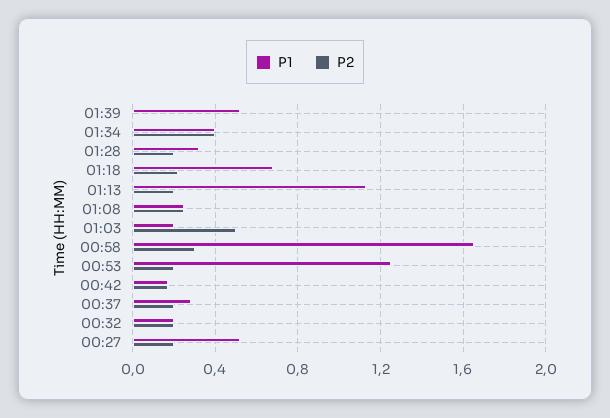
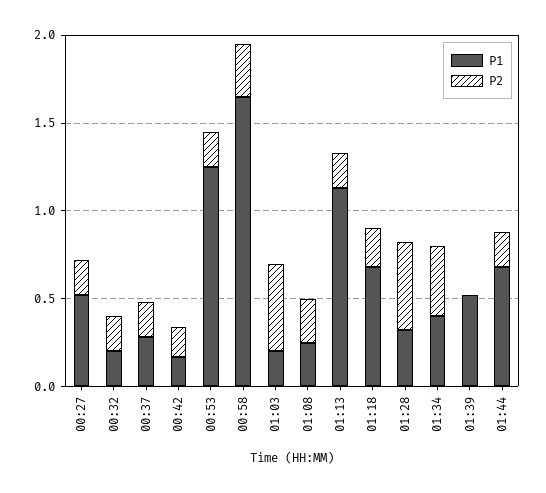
P2, 01:28: 0.2 -> 0.5
P1, 01:44: none -> 0.7
P2, 01:44: none -> 0.2

